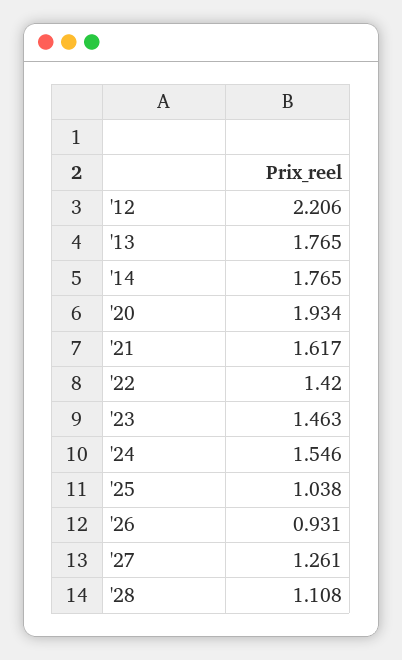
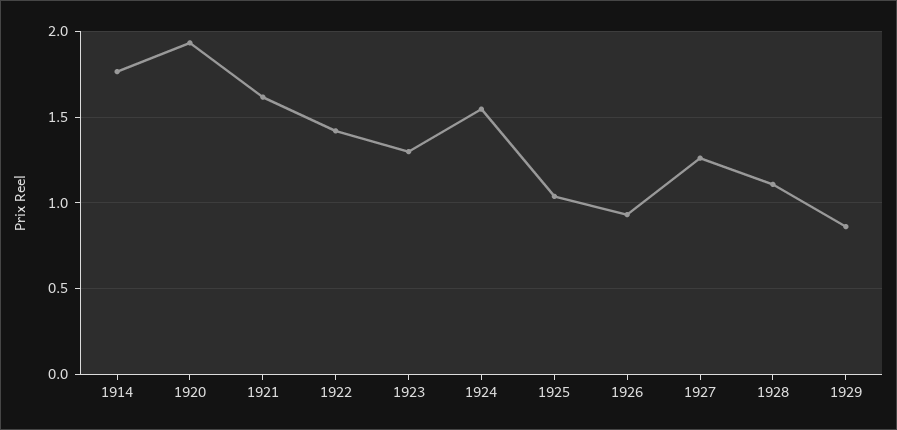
'12: 2.206 -> none
'13: 1.765 -> none
'23: 1.463 -> 1.3
1929: none -> 0.85

